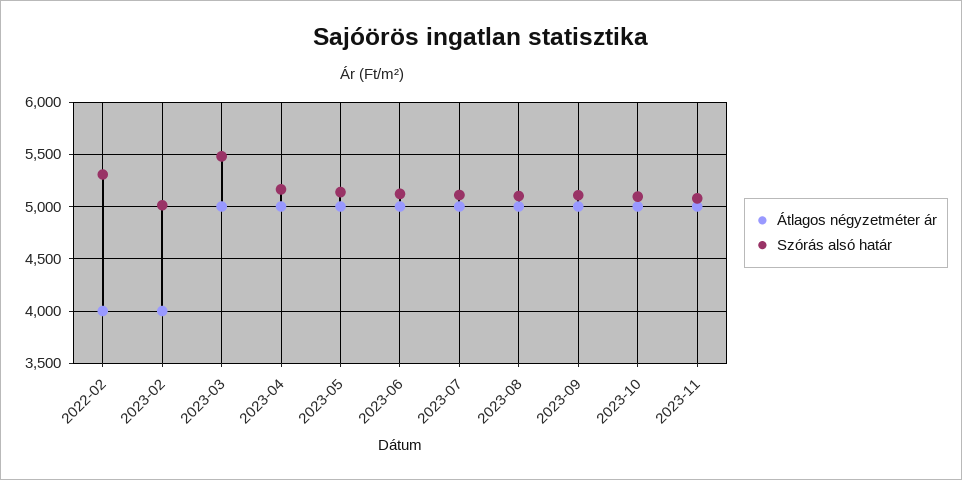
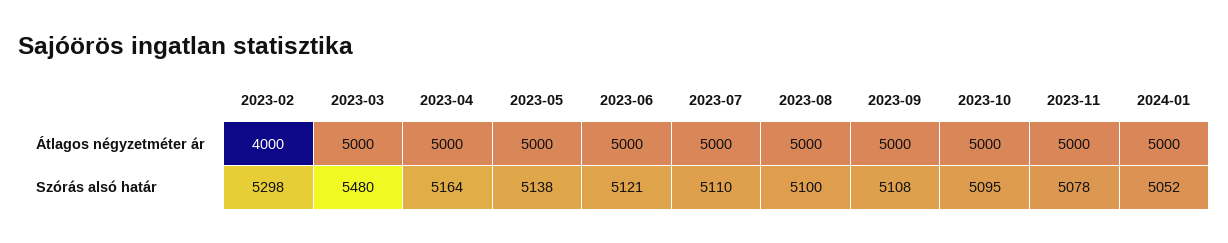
Átlagos négyzetméter ár, 2022-02: 4000 -> none
Szórás alsó határ, 2022-02: 5300 -> none
Szórás alsó határ, 2023-02: 5000 -> 5298
Átlagos négyzetméter ár, 2024-01: none -> 5000
Szórás alsó határ, 2024-01: none -> 5052

